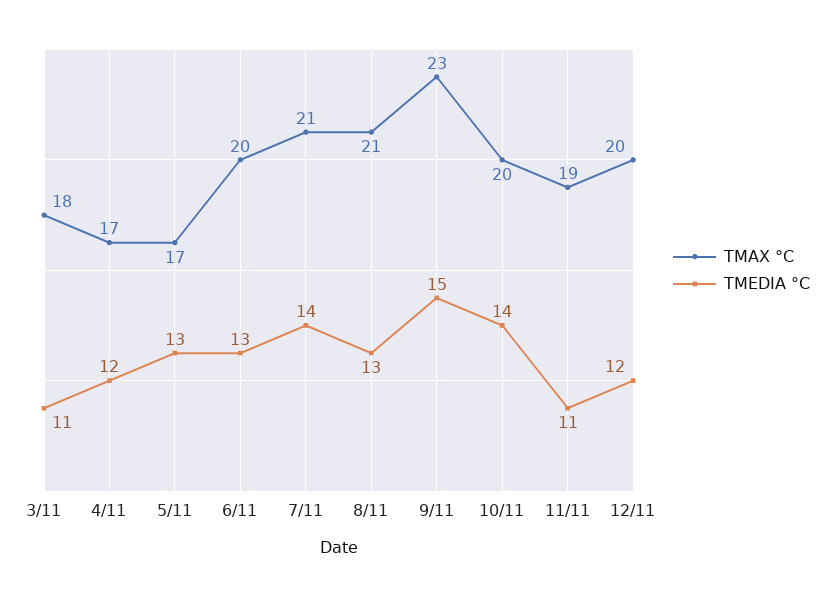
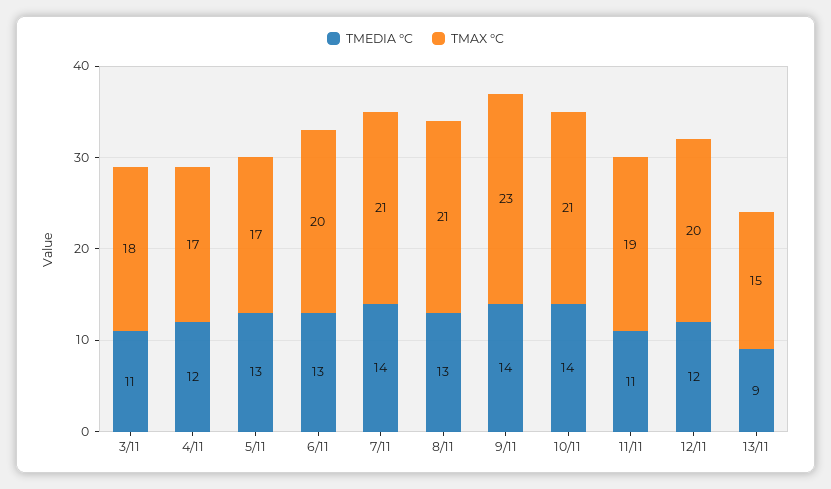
TMEDIA °C, 9/11: 15 -> 14
TMAX °C, 10/11: 20 -> 21
TMEDIA °C, 13/11: none -> 9
TMAX °C, 13/11: none -> 15

